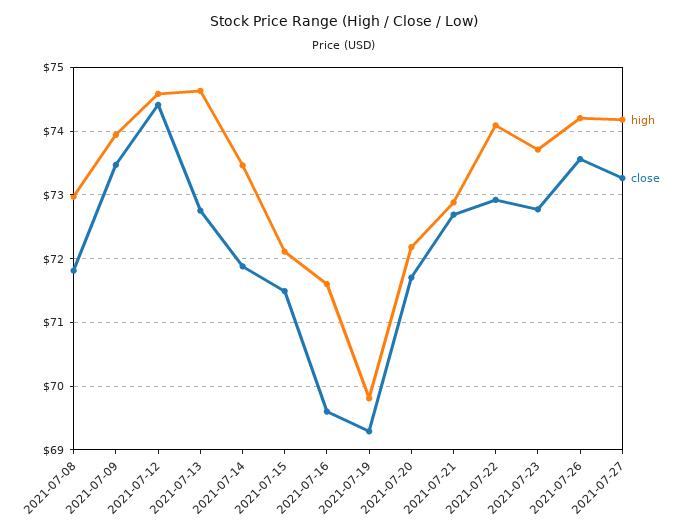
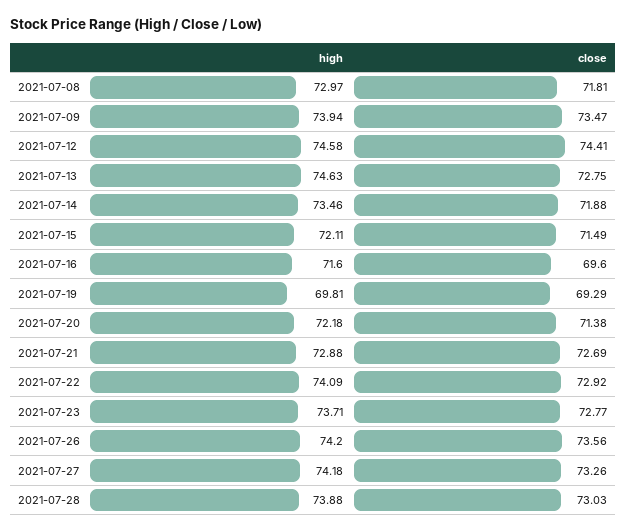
close, 2021-07-20: 71.7 -> 71.38
high, 2021-07-28: none -> 73.88
close, 2021-07-28: none -> 73.03

